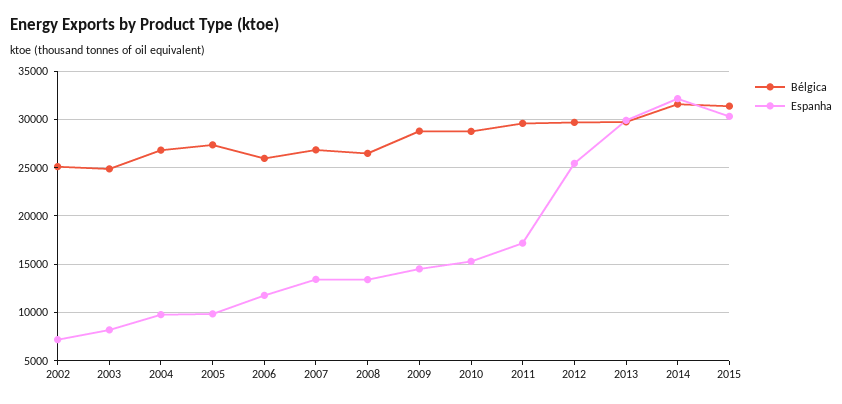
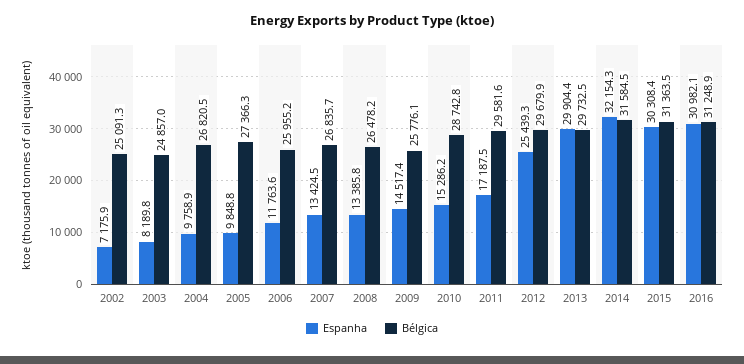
Bélgica, 2009: 29000 -> 25776.1
Espanha, 2016: none -> 30982.1
Bélgica, 2016: none -> 31248.9

